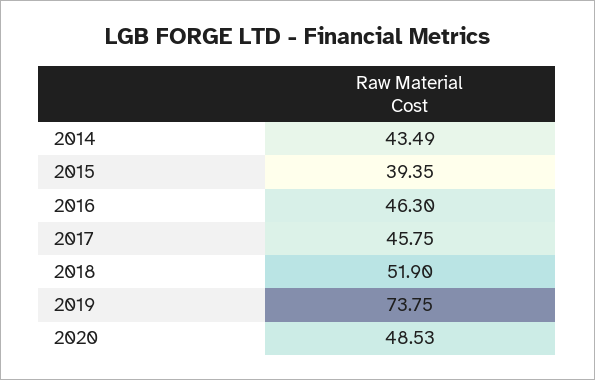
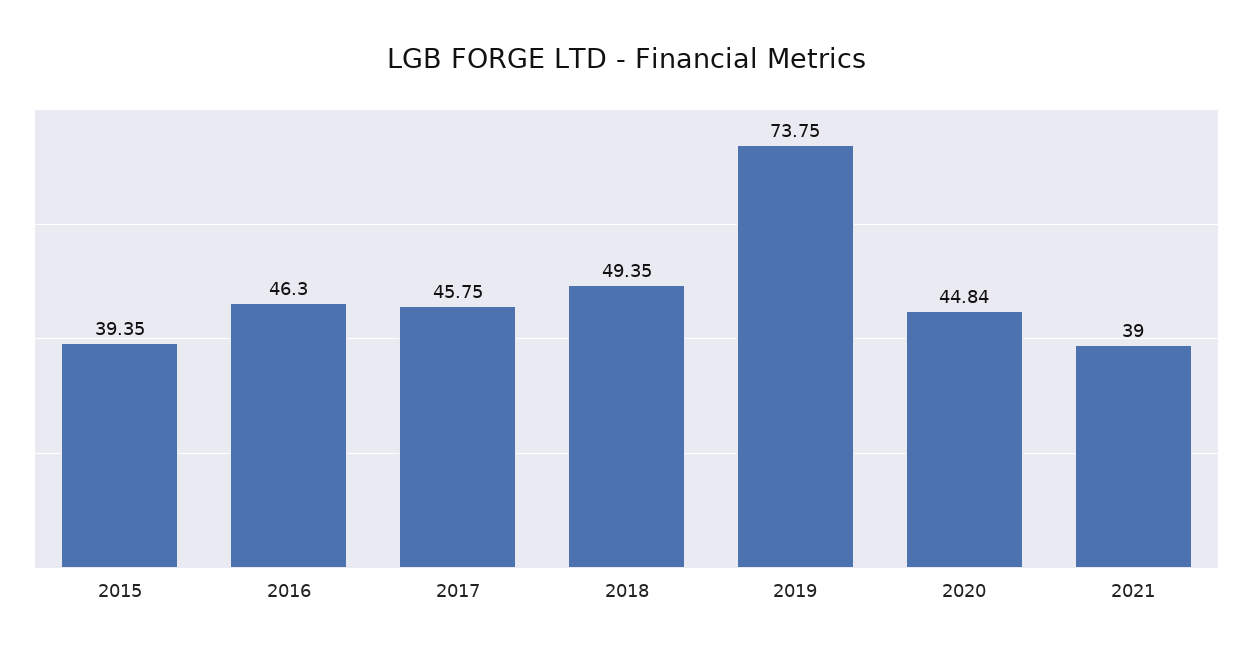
2014: 43.49 -> none
2018: 51.9 -> 49.35
2020: 48.53 -> 44.84
2021: none -> 39

